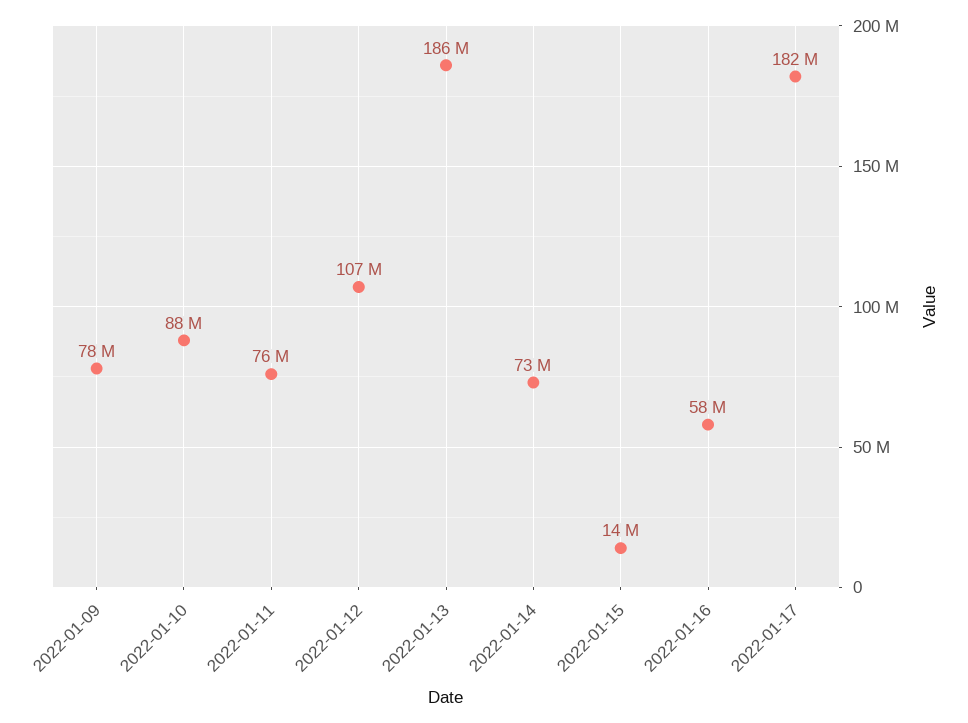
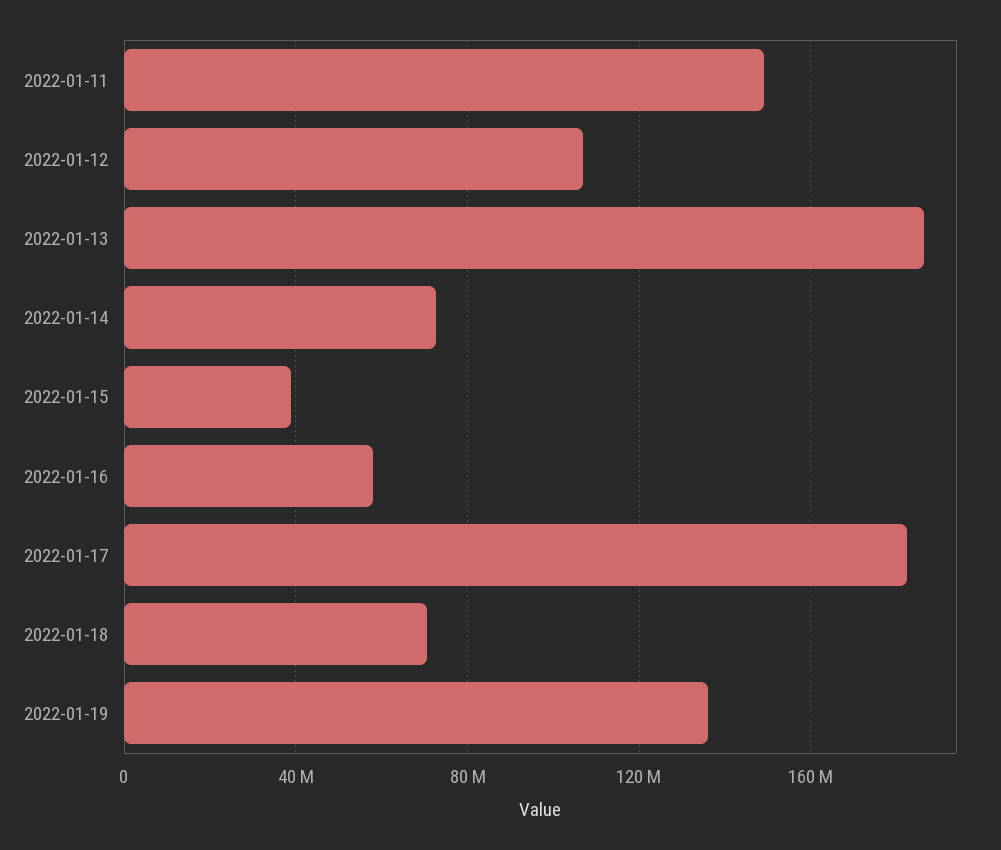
2022-01-09: 78000000 -> none
2022-01-10: 88000000 -> none
2022-01-11: 76000000 -> 150000000
2022-01-15: 14000000 -> 40000000
2022-01-18: none -> 70000000
2022-01-19: none -> 135000000

